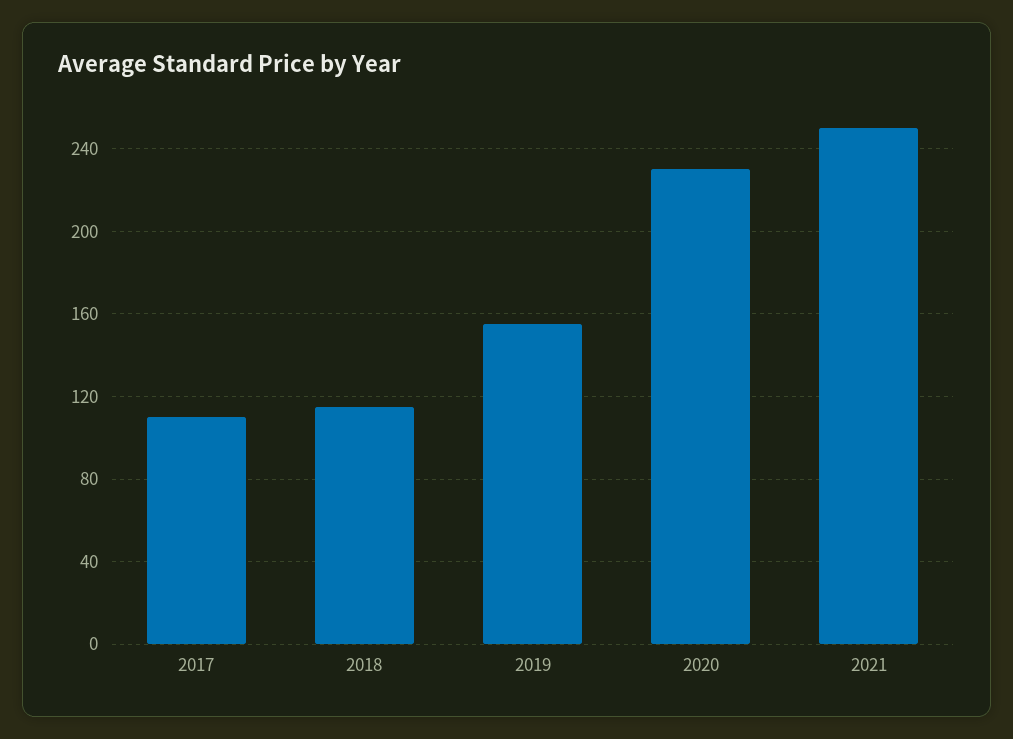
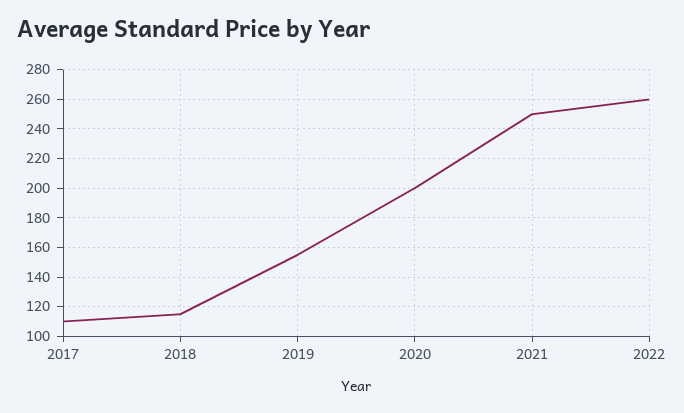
2020: 230 -> 200
2022: none -> 260

